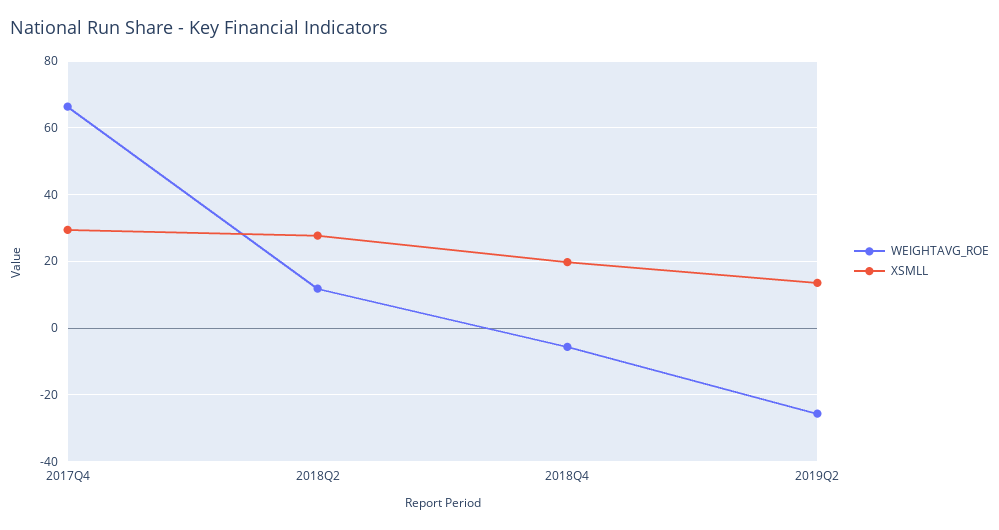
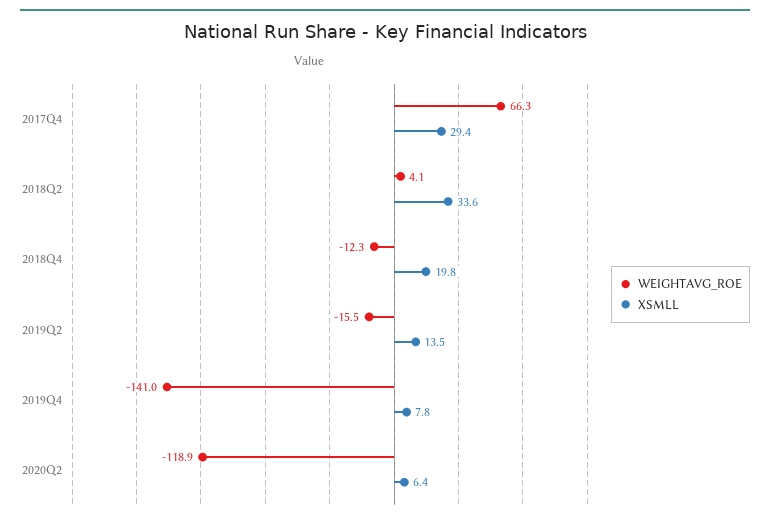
WEIGHTAVG_ROE, 2018Q2: 12 -> 4.1
XSMLL, 2018Q2: 28 -> 33.6
WEIGHTAVG_ROE, 2018Q4: -6 -> -12.3
WEIGHTAVG_ROE, 2019Q2: -26 -> -15.5
WEIGHTAVG_ROE, 2019Q4: none -> -141
XSMLL, 2019Q4: none -> 7.8
WEIGHTAVG_ROE, 2020Q2: none -> -118.9
XSMLL, 2020Q2: none -> 6.4

